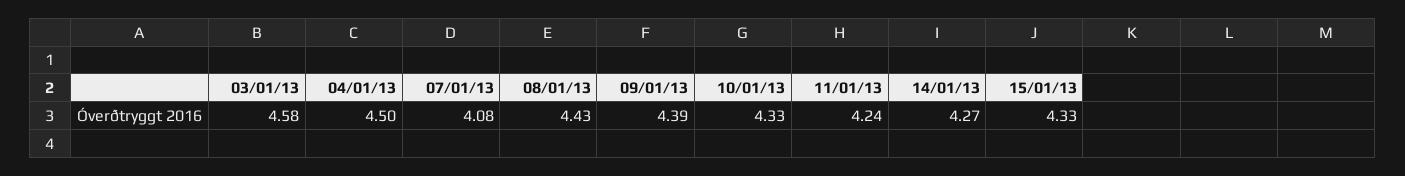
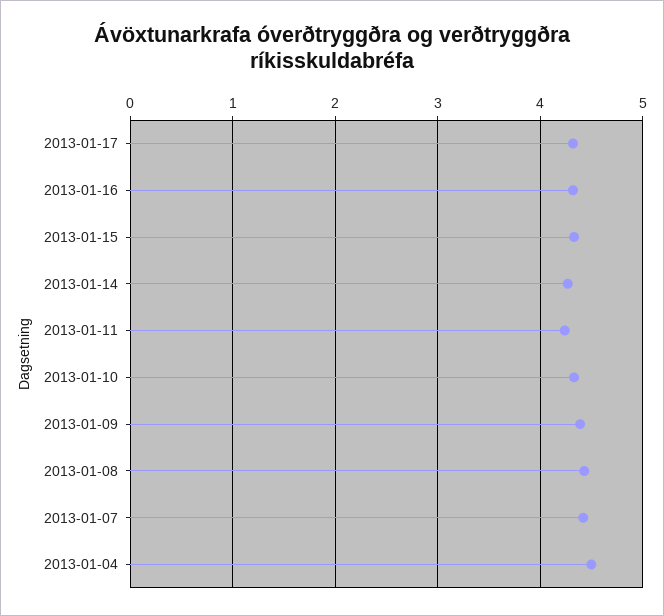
03/01/13: 4.58 -> none
07/01/13: 4.08 -> 4.4
2013-01-17: none -> 4.3
2013-01-16: none -> 4.3

